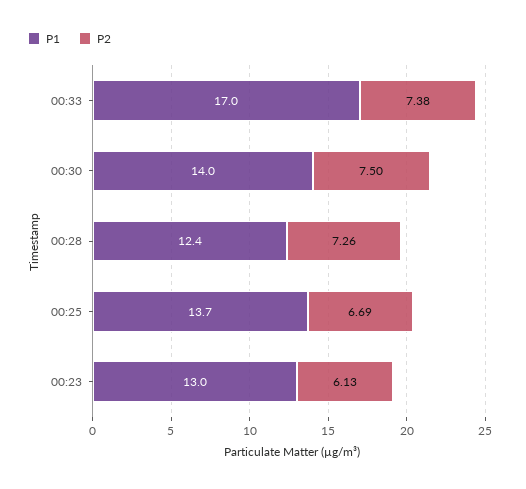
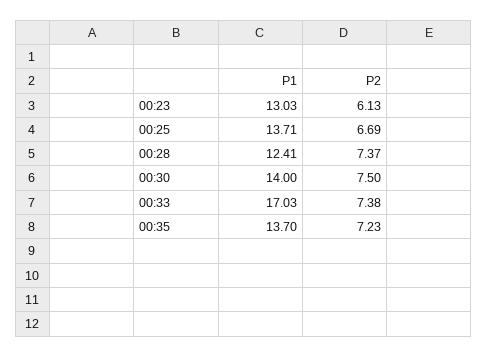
P2, 00:28: 7.26 -> 7.37
P1, 00:35: none -> 13.7
P2, 00:35: none -> 7.23

